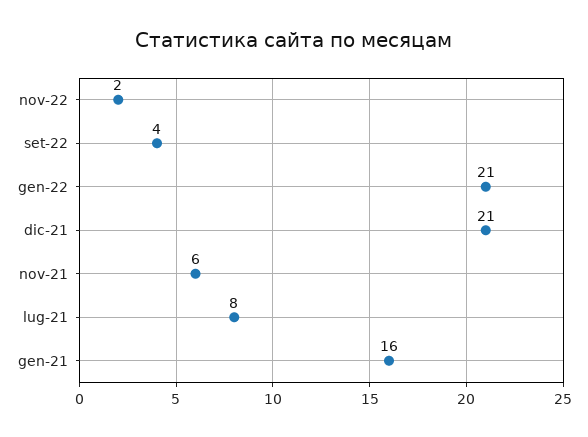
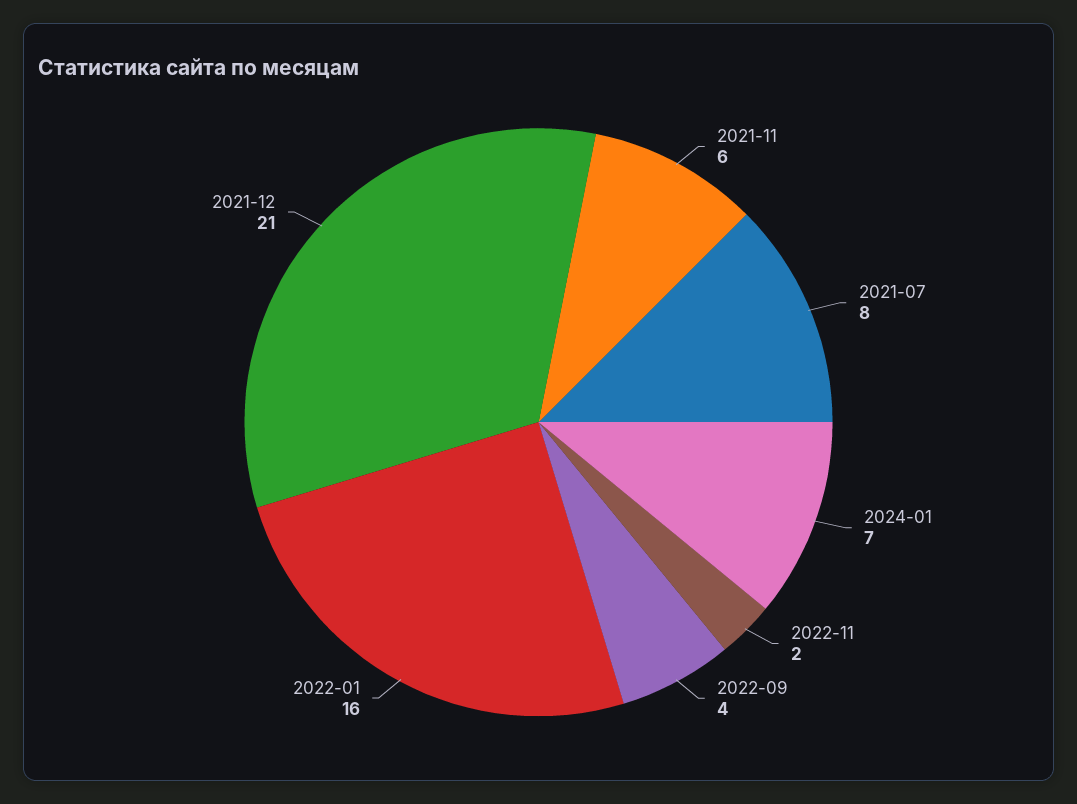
gen-22: 21 -> 16
gen-21: 16 -> none
2024-01: none -> 7

